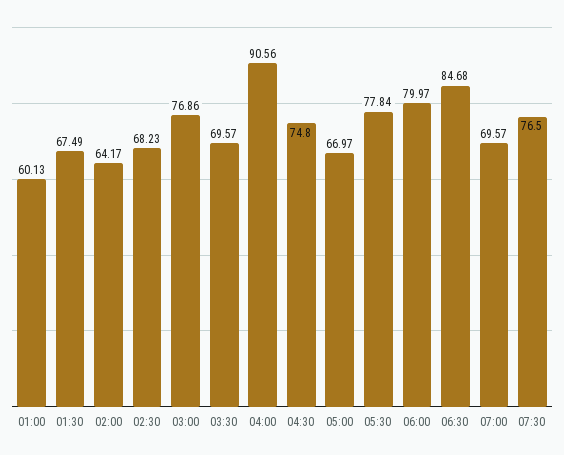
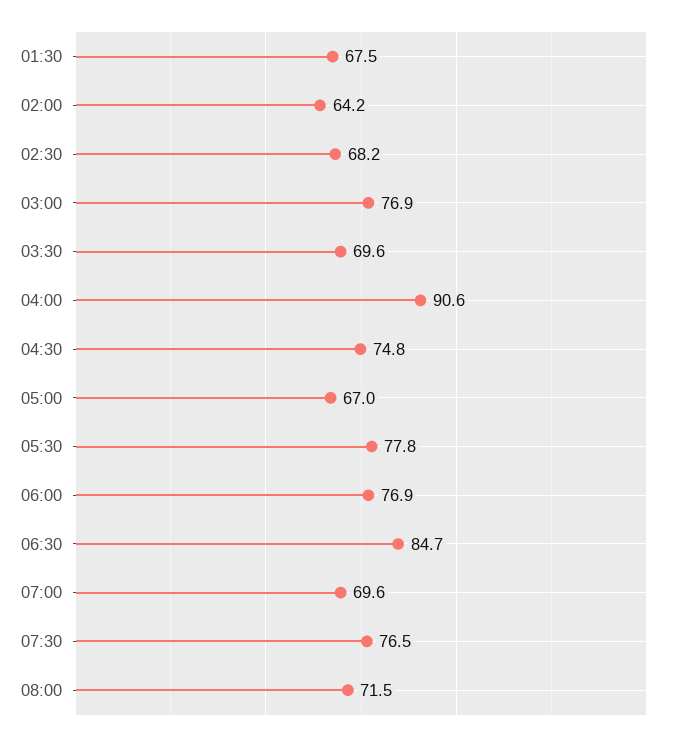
01:00: 60.13 -> none
06:00: 79.97 -> 76.9
08:00: none -> 71.5

